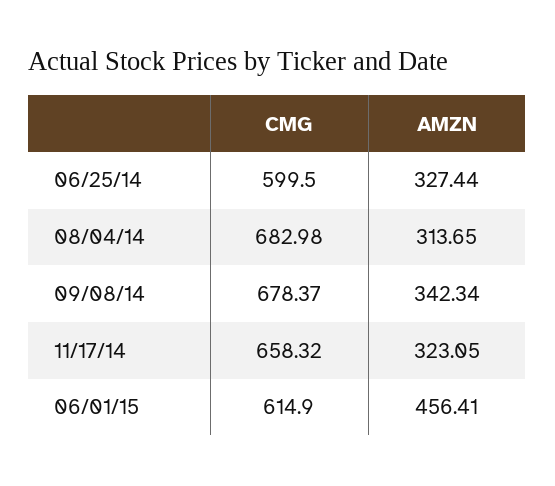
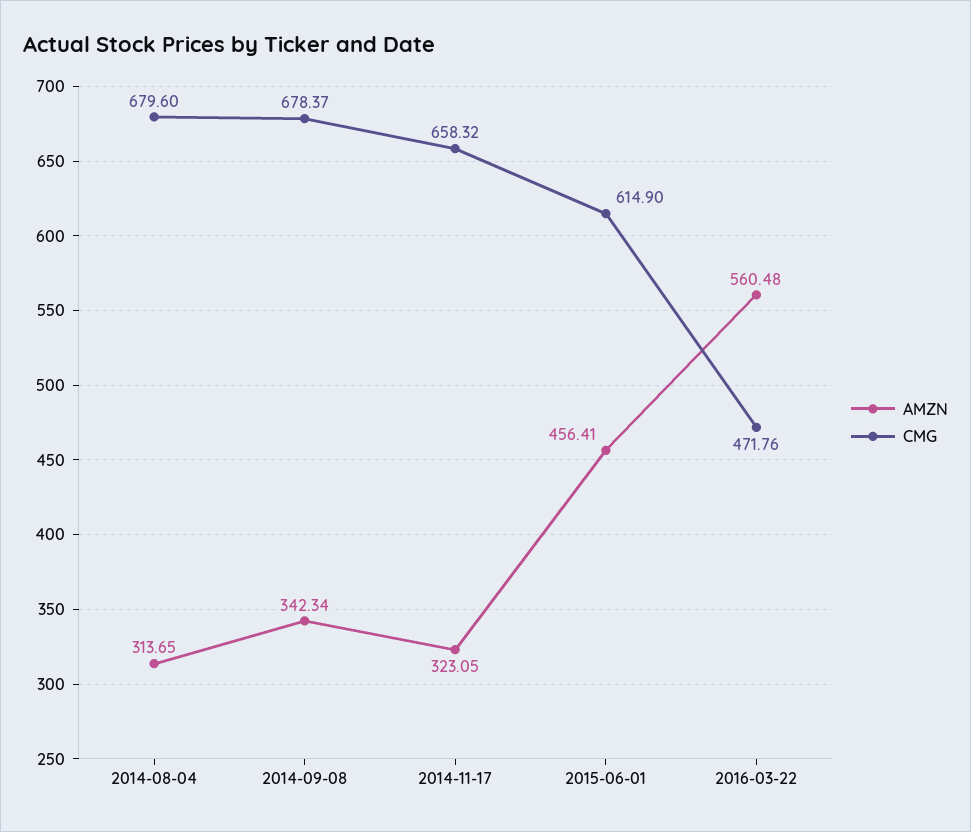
CMG, 06/25/14: 599.5 -> none
AMZN, 06/25/14: 327.44 -> none
CMG, 08/04/14: 682.98 -> 679.6
AMZN, 2016-03-22: none -> 560.48
CMG, 2016-03-22: none -> 471.76

